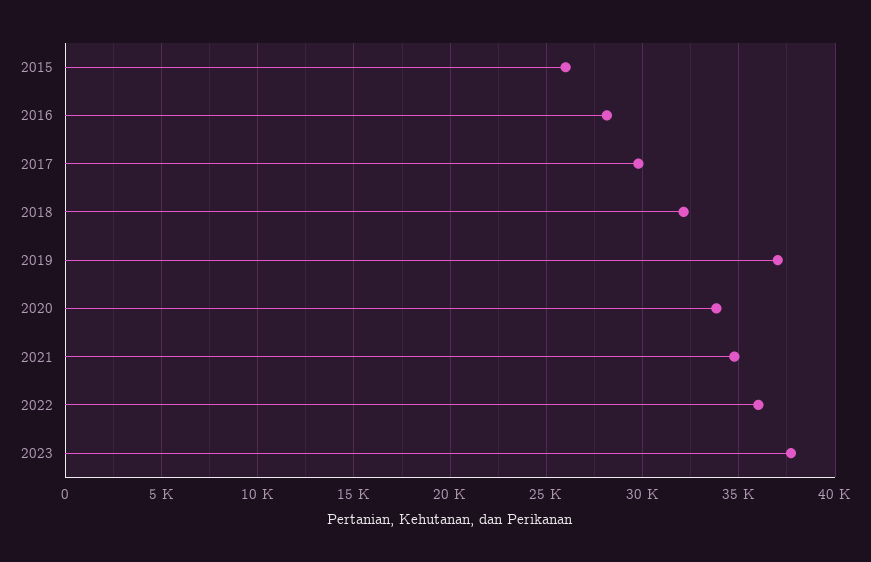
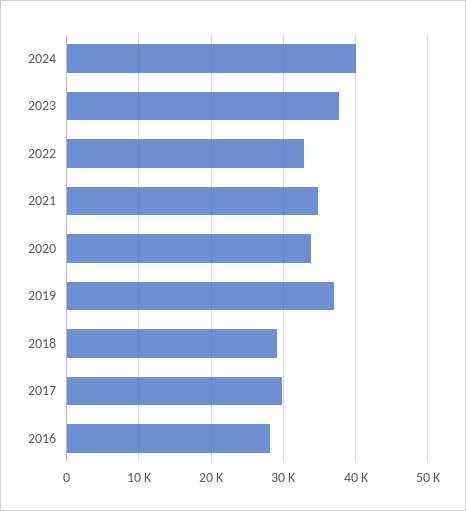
2015: 26000 -> none
2018: 32000 -> 29000
2022: 36000 -> 33000
2024: none -> 40000

